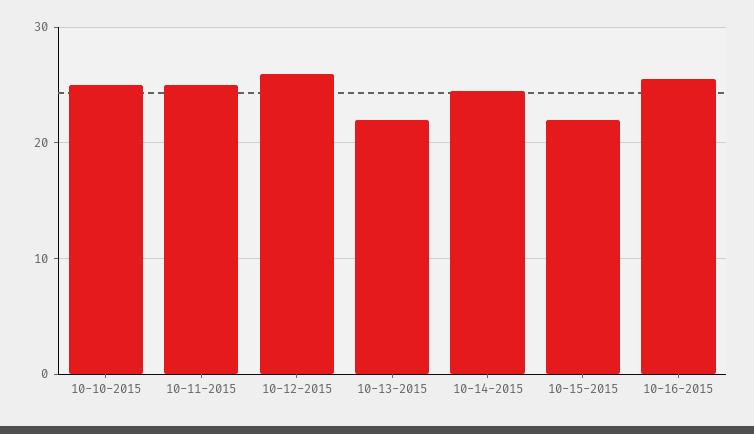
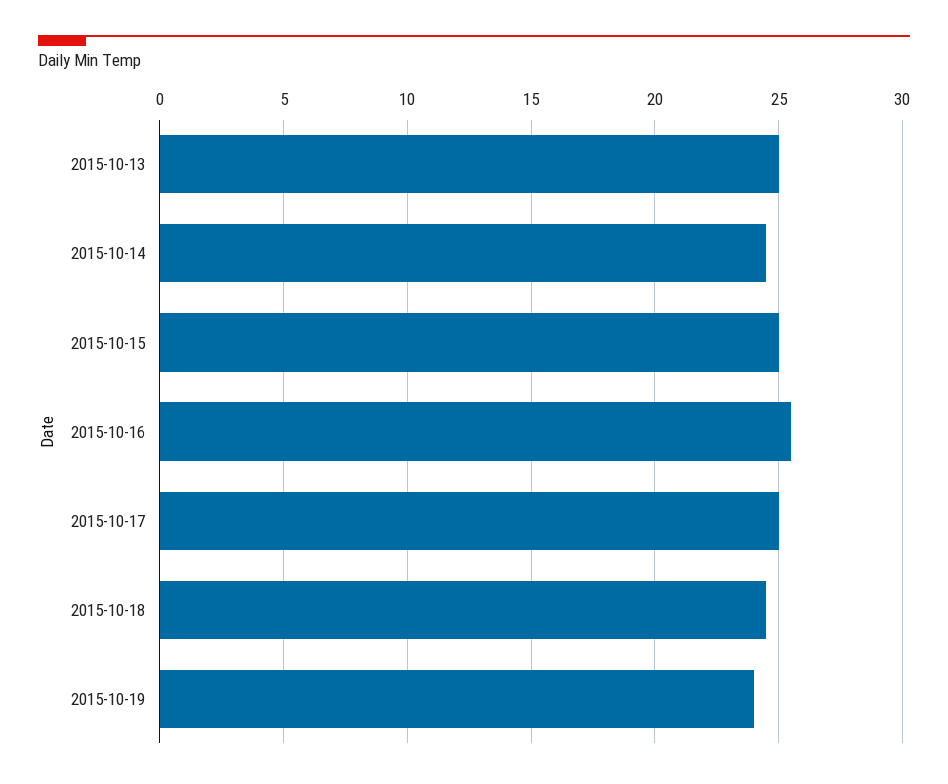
10-10-2015: 25 -> none
10-11-2015: 25 -> none
10-12-2015: 26 -> none
10-13-2015: 22 -> 25
10-15-2015: 22 -> 25
2015-10-17: none -> 25
2015-10-18: none -> 24.5
2015-10-19: none -> 24

